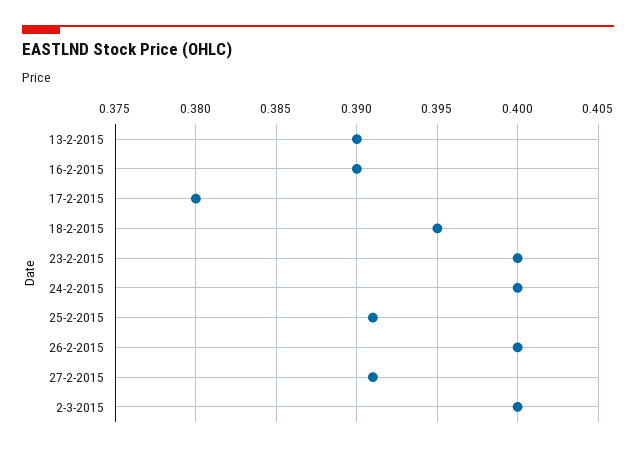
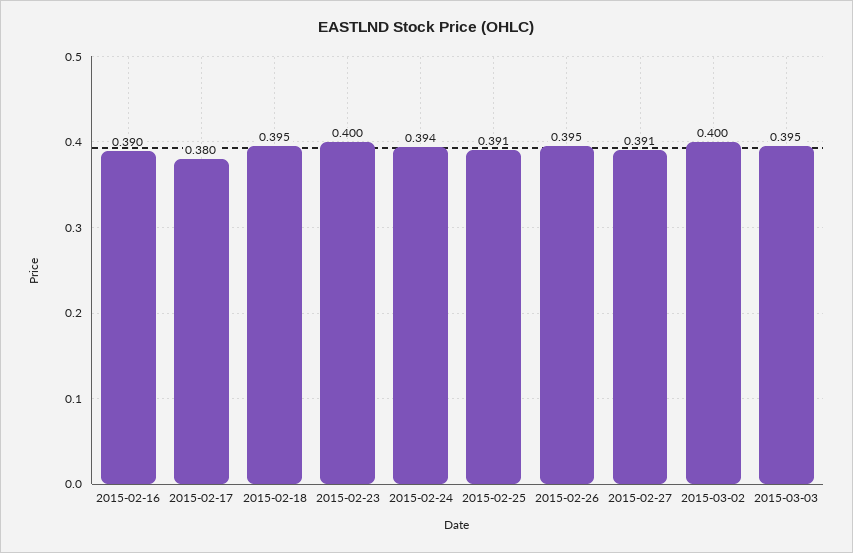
13-2-2015: 0.39 -> none
24-2-2015: 0.4 -> 0.394
26-2-2015: 0.4 -> 0.395
2015-03-03: none -> 0.395

